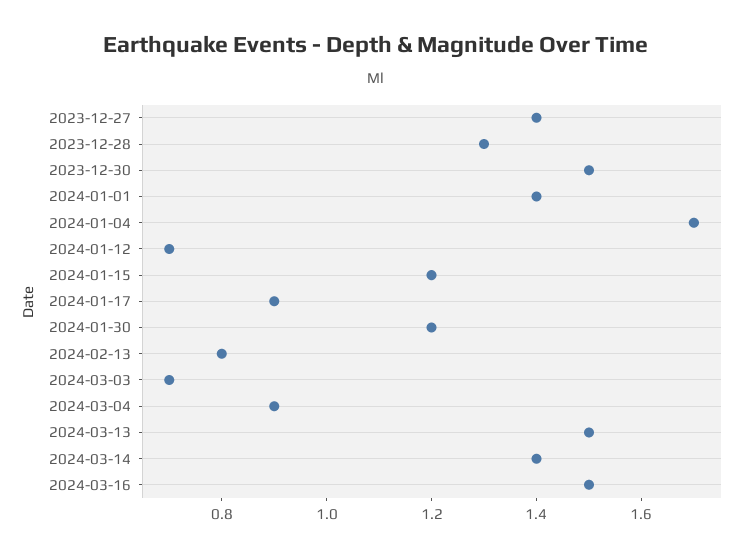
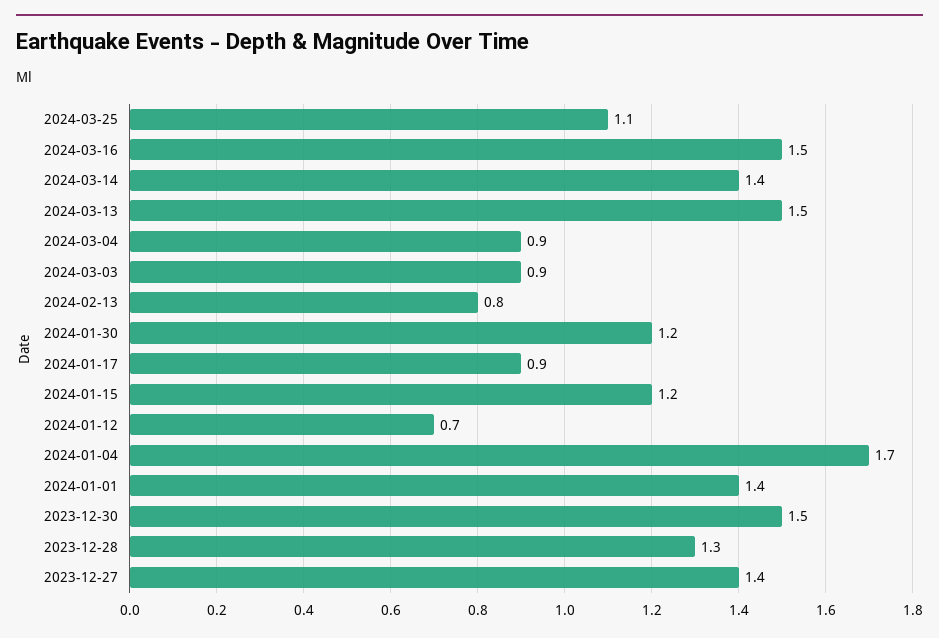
2024-03-03: 0.7 -> 0.9
2024-03-25: none -> 1.1

